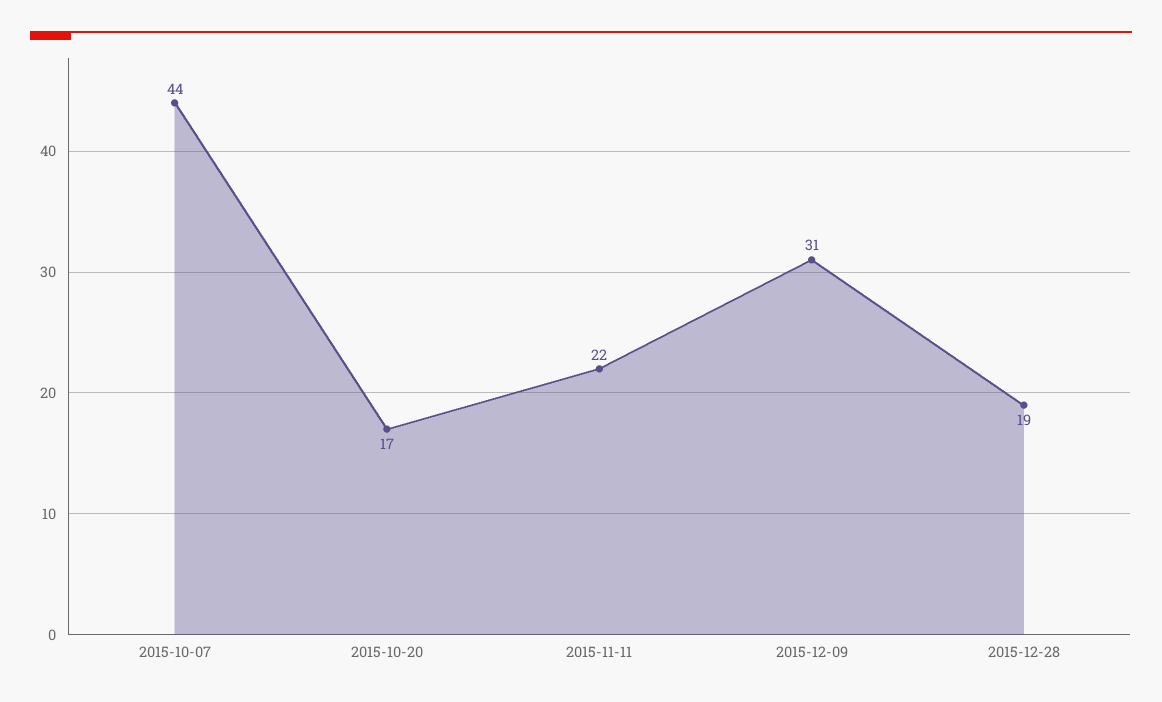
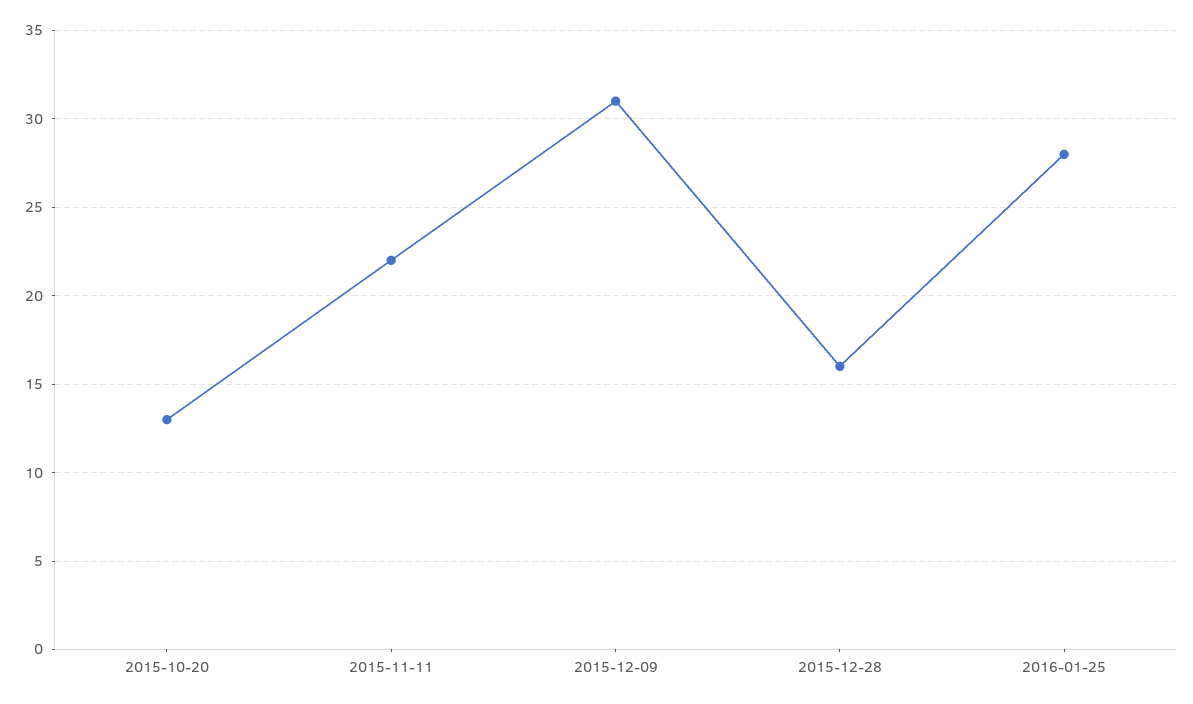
2015-10-07: 44 -> none
2015-10-20: 17 -> 13
2015-12-28: 19 -> 16
2016-01-25: none -> 28

